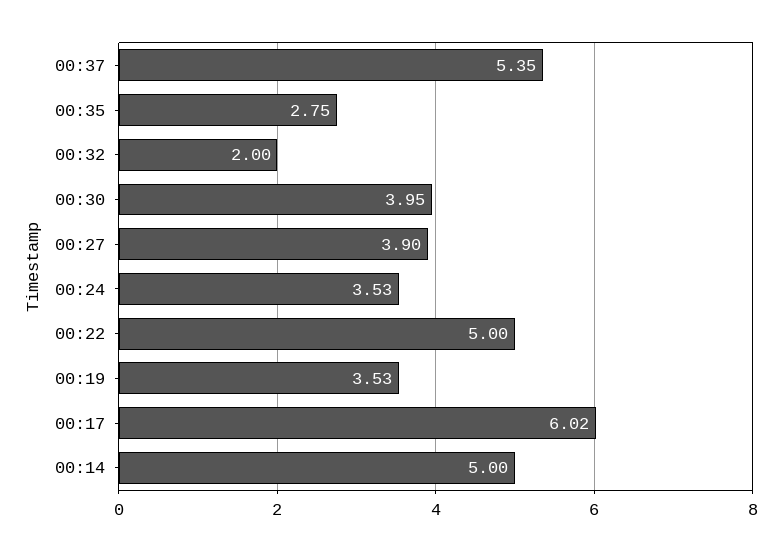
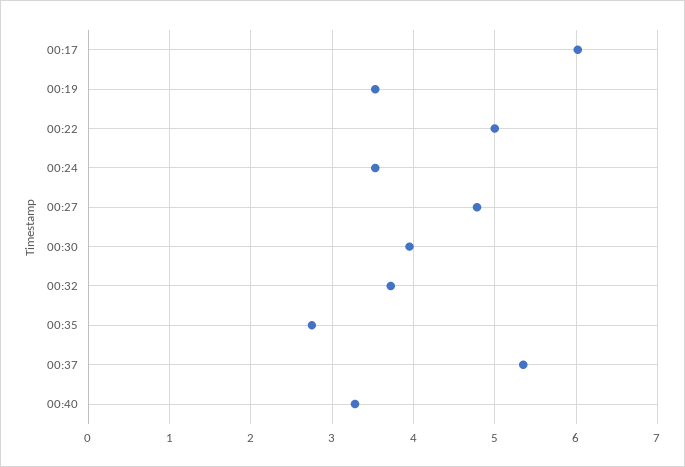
00:32: 2 -> 3.7
00:27: 3.9 -> 4.8
00:14: 5 -> none
00:40: none -> 3.3

